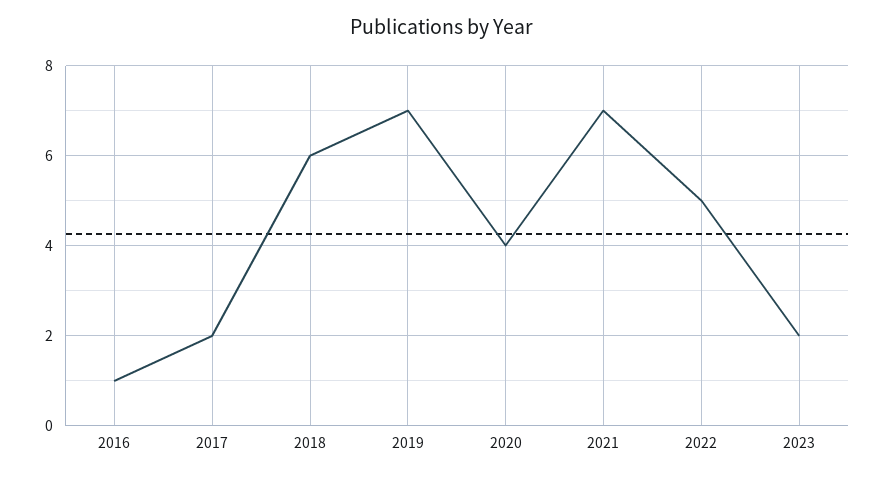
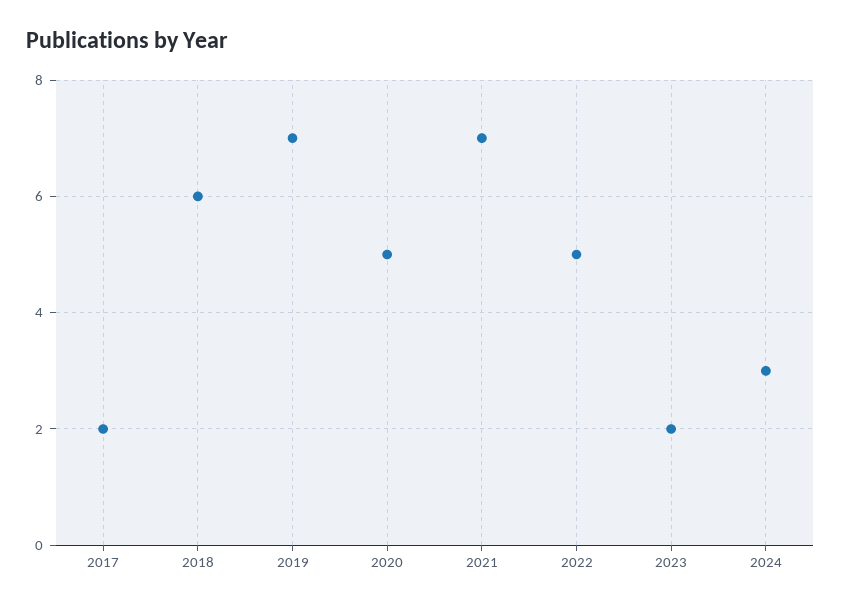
2016: 1 -> none
2020: 4 -> 5
2024: none -> 3

